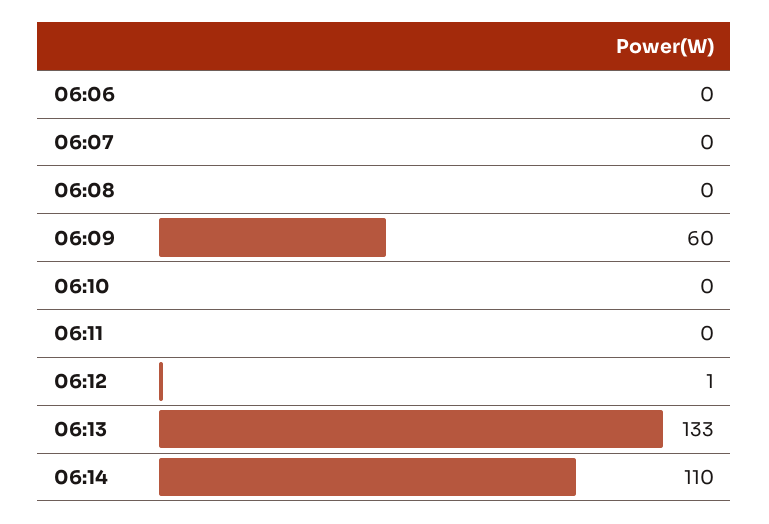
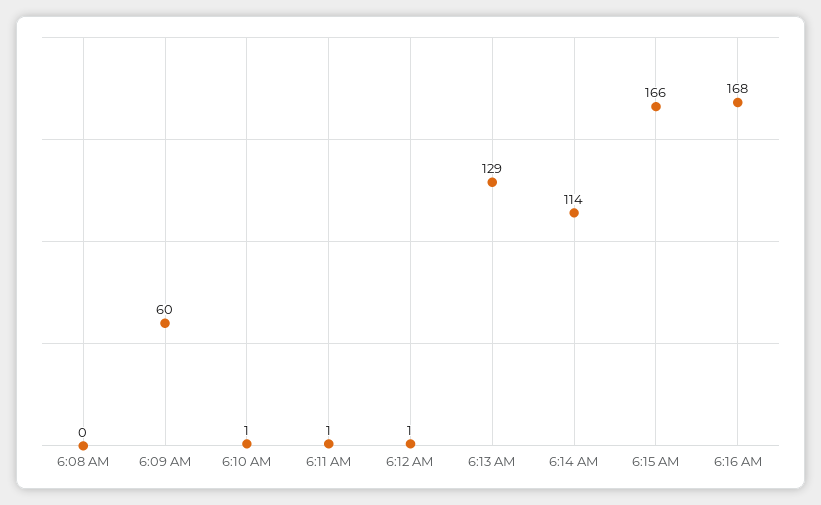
06:06: 0 -> none
06:07: 0 -> none
06:10: 0 -> 1
06:11: 0 -> 1
06:13: 133 -> 129
06:14: 110 -> 114
6:15 AM: none -> 166
6:16 AM: none -> 168

